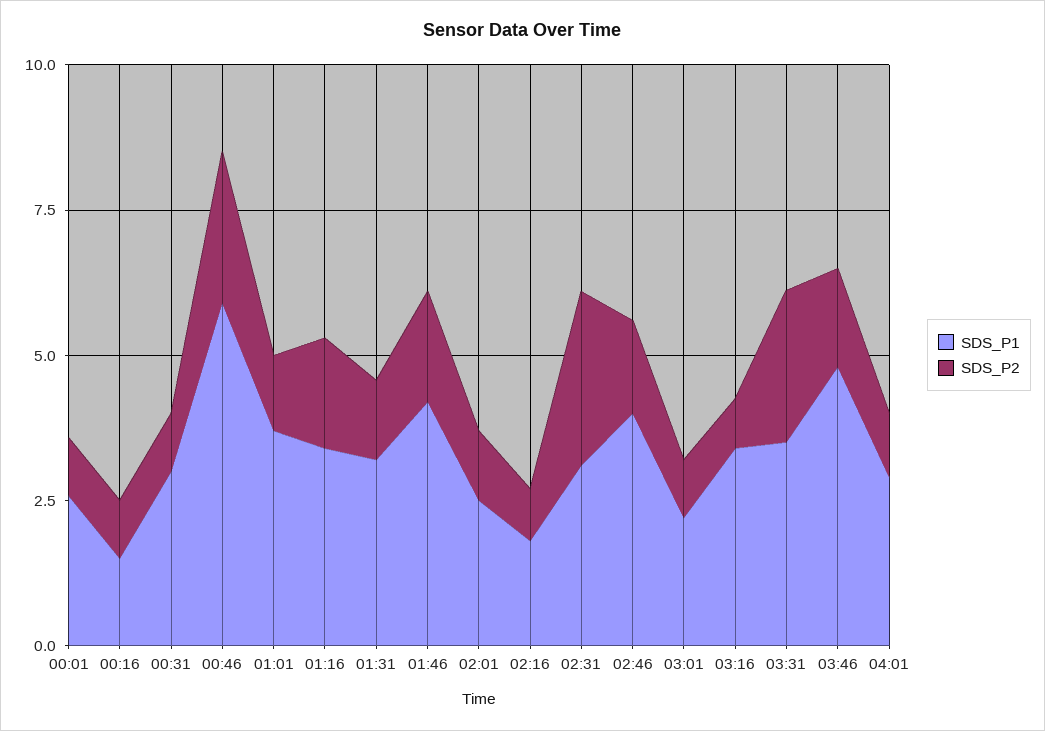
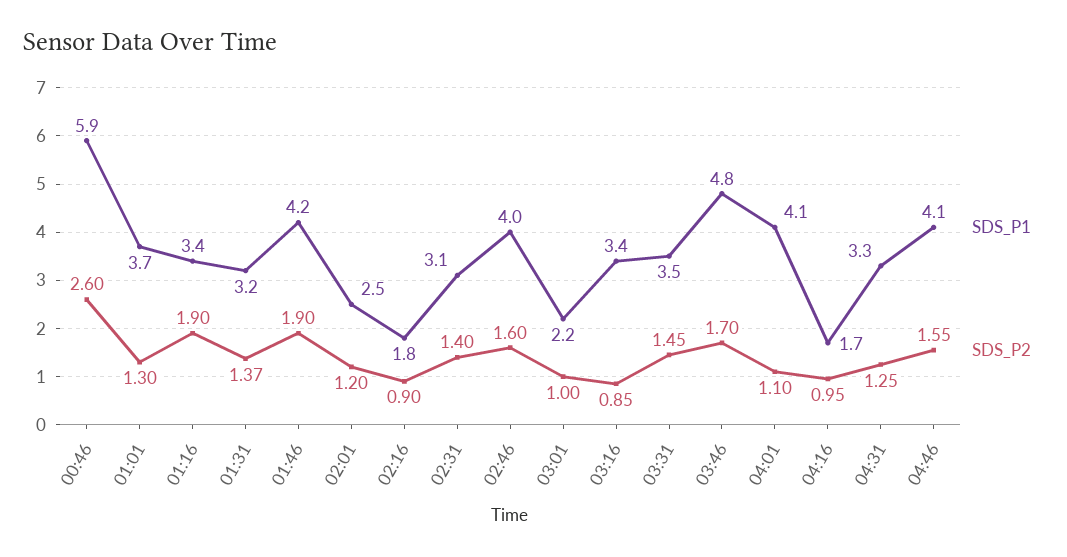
SDS_P1, 00:01: 2.5 -> none
SDS_P2, 00:01: 1 -> none
SDS_P1, 00:16: 1.5 -> none
SDS_P2, 00:16: 1 -> none
SDS_P1, 00:31: 3 -> none
SDS_P2, 00:31: 1 -> none
SDS_P2, 02:31: 3 -> 1.4
SDS_P2, 03:31: 2.5 -> 1.45
SDS_P1, 04:01: 3 -> 4.1
SDS_P1, 04:16: none -> 1.7
SDS_P2, 04:16: none -> 0.95
SDS_P1, 04:31: none -> 3.3
SDS_P2, 04:31: none -> 1.25
SDS_P1, 04:46: none -> 4.1
SDS_P2, 04:46: none -> 1.55

